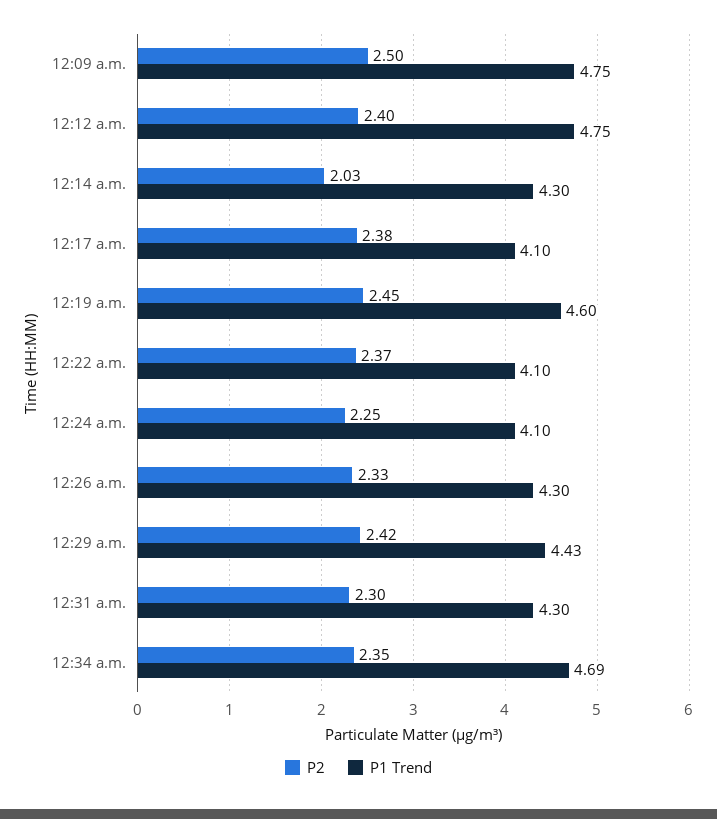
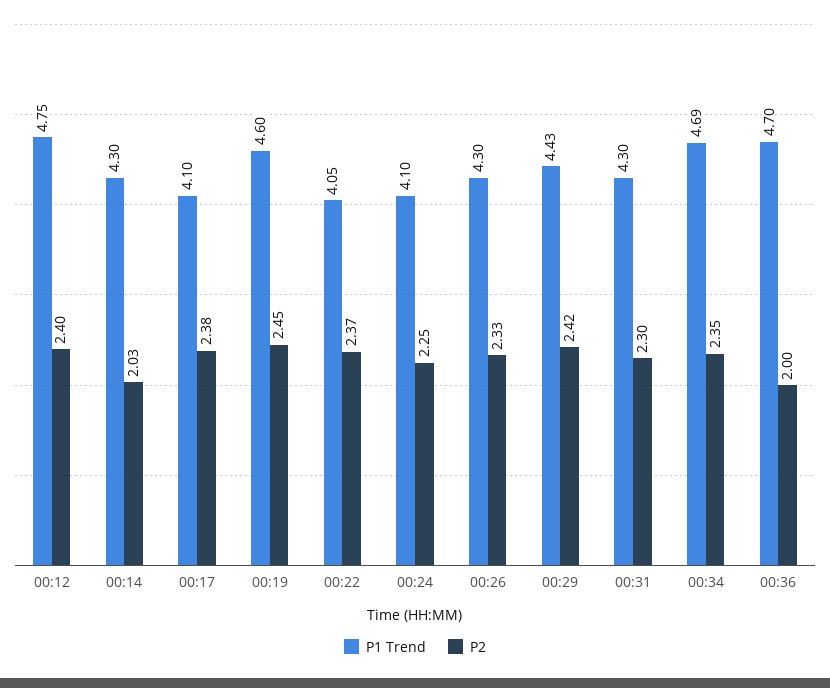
P2, 12:09 a.m.: 2.5 -> none
P1 Trend, 12:09 a.m.: 4.75 -> none
P1 Trend, 12:22 a.m.: 4.1 -> 4.05
P1 Trend, 00:36: none -> 4.7
P2, 00:36: none -> 2

